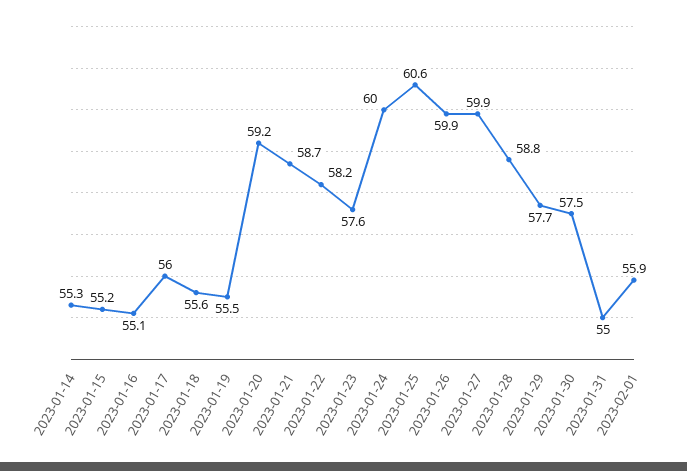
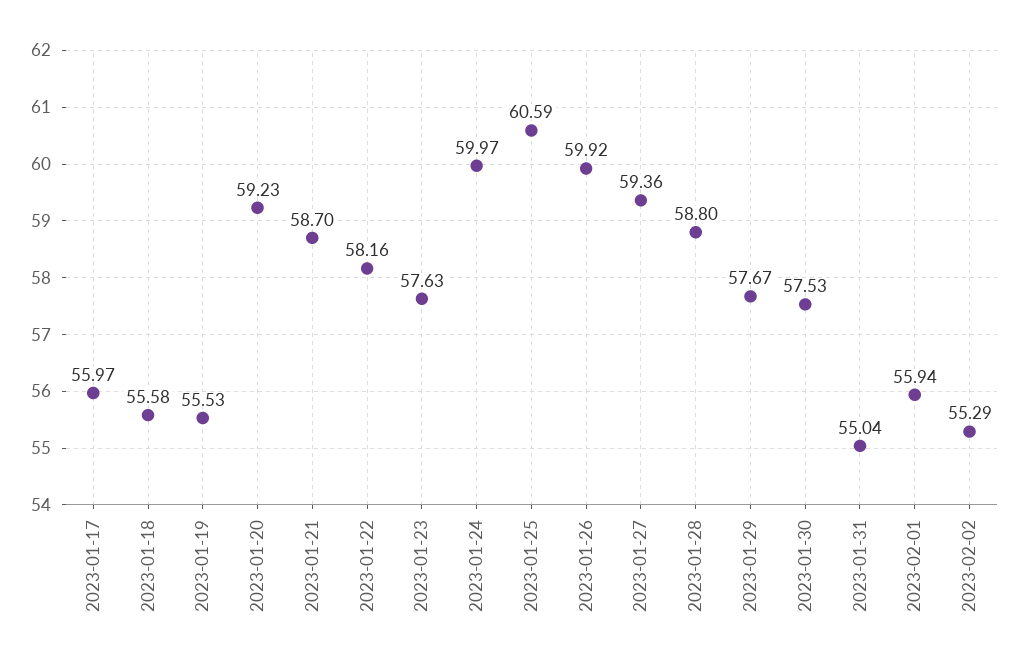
2023-01-14: 55.3 -> none
2023-01-15: 55.2 -> none
2023-01-16: 55.1 -> none
2023-01-27: 59.9 -> 59.36
2023-02-02: none -> 55.29

